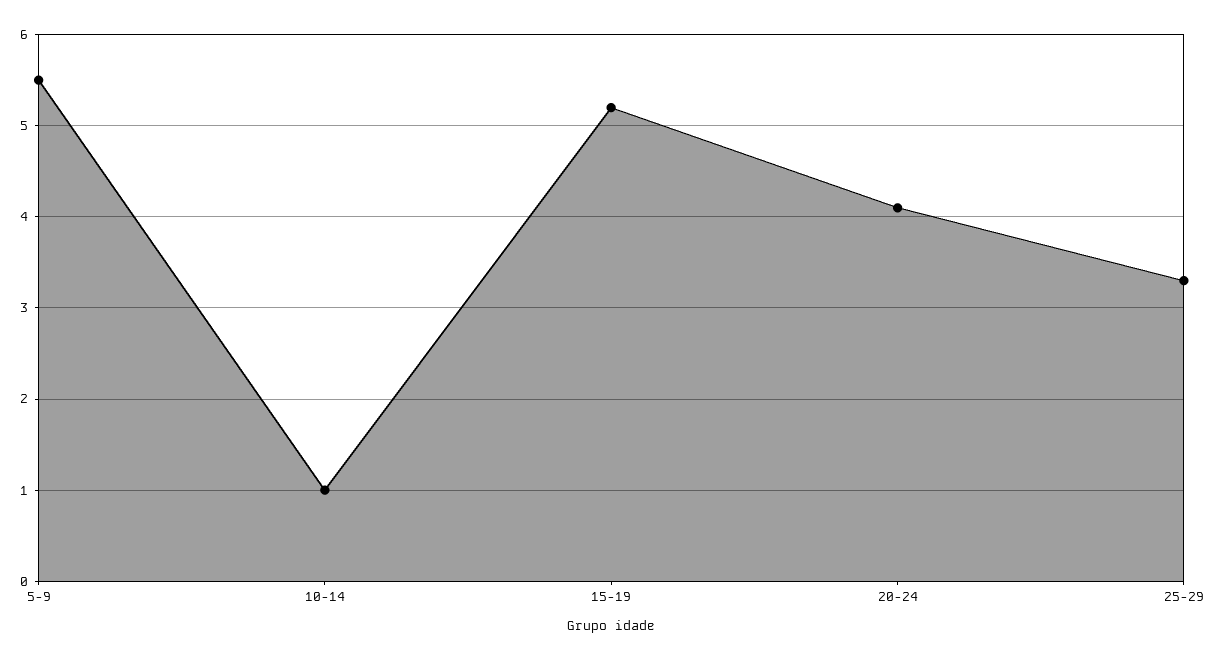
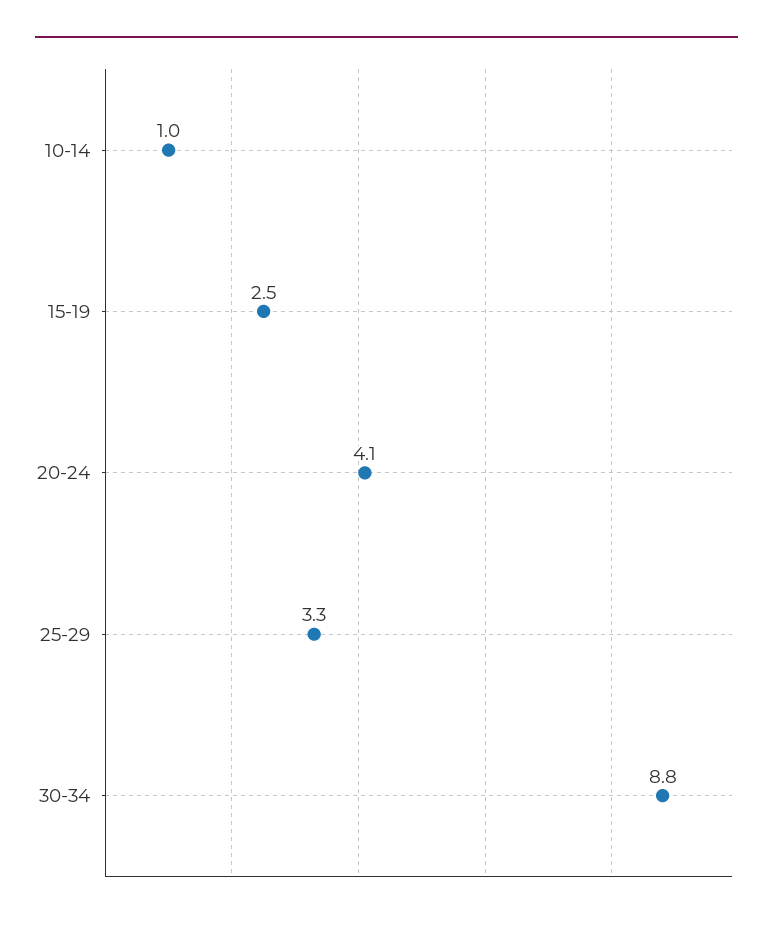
5-9: 5.5 -> none
15-19: 5.2 -> 2.5
30-34: none -> 8.8

